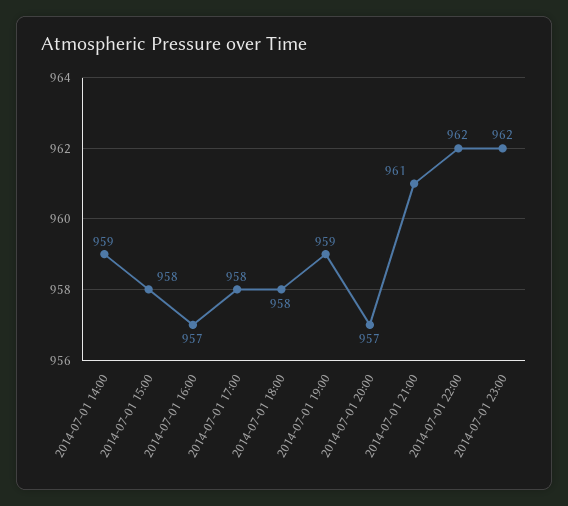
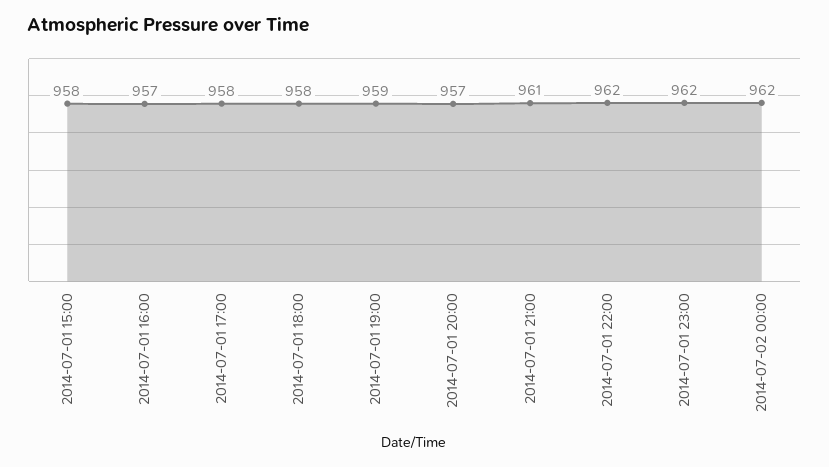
2014-07-01 14:00: 959 -> none
2014-07-02 00:00: none -> 962

